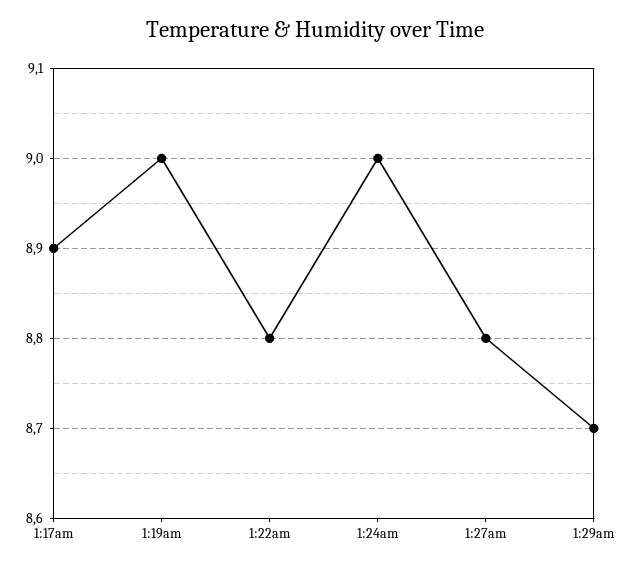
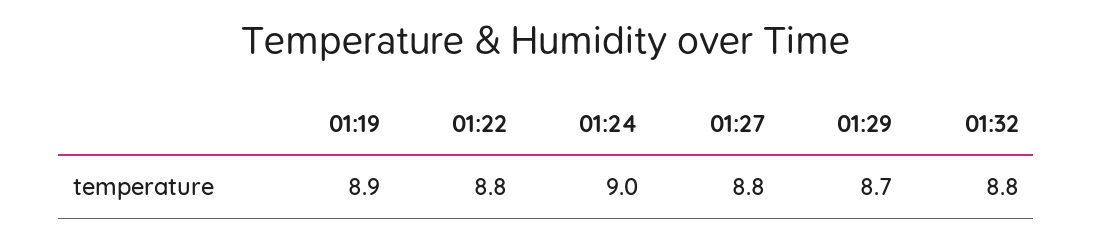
1:17am: 8.9 -> none
1:19am: 9 -> 8.9
01:32: none -> 8.8

